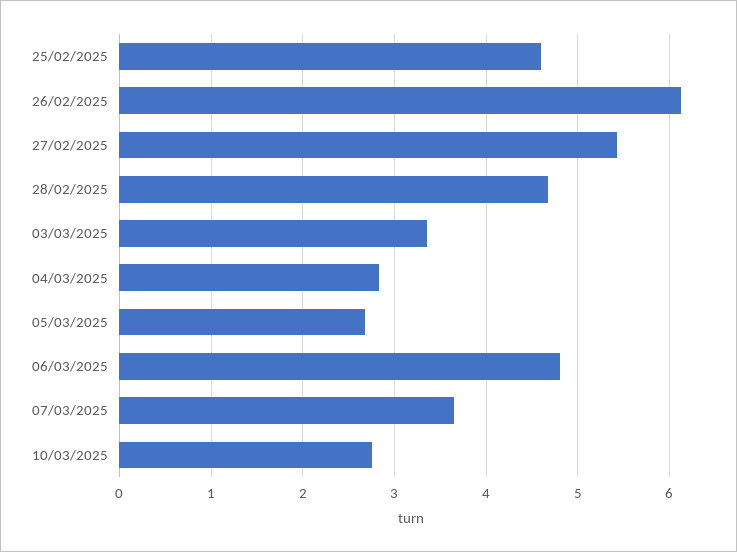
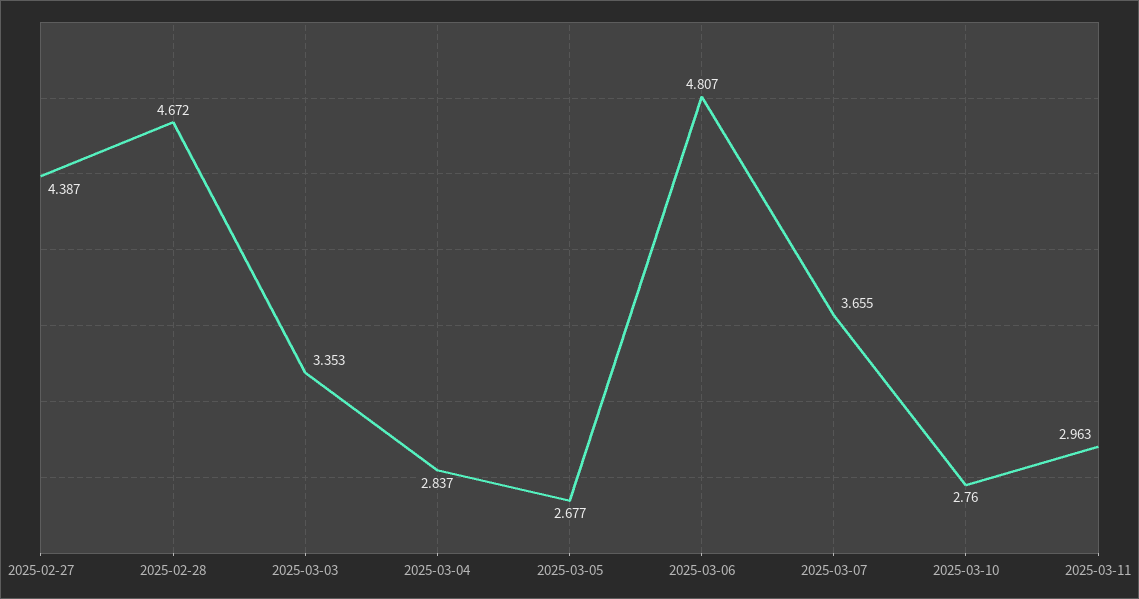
25/02/2025: 4.6 -> none
26/02/2025: 6.1 -> none
27/02/2025: 5.4 -> 4.387
2025-03-11: none -> 2.963

